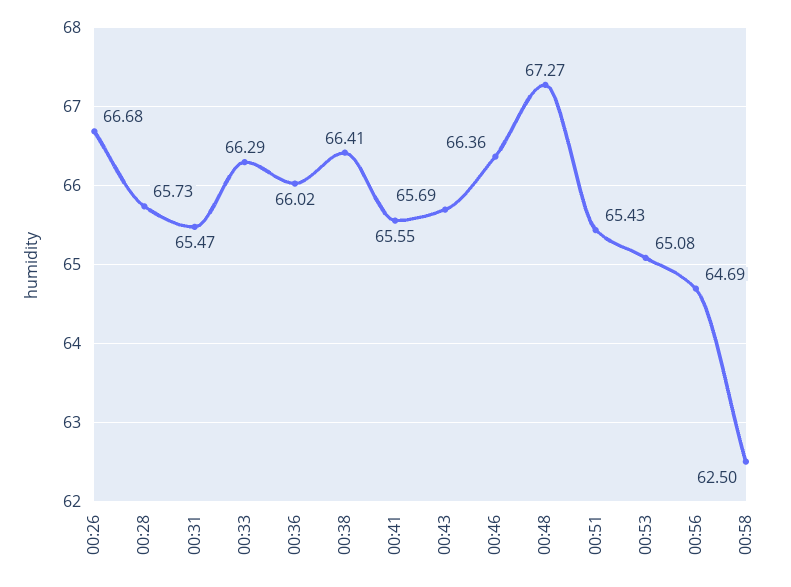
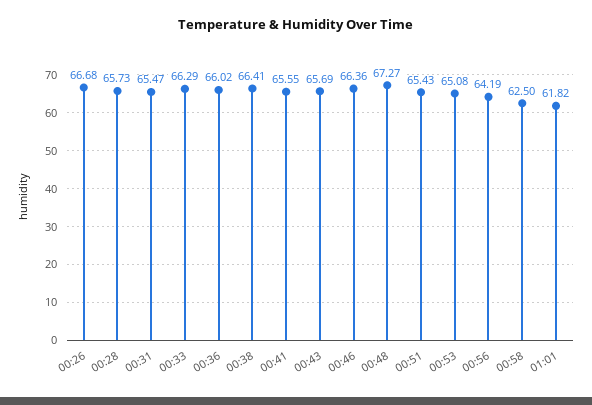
00:56: 64.69 -> 64.19
01:01: none -> 61.82

